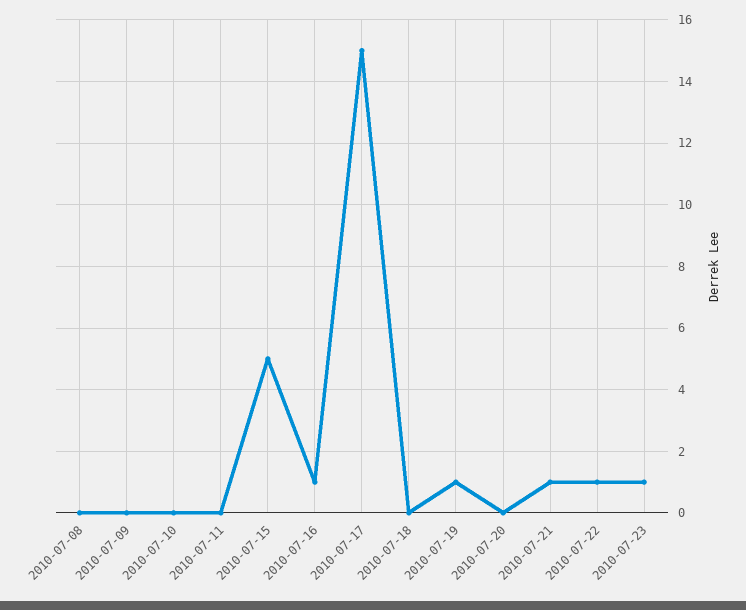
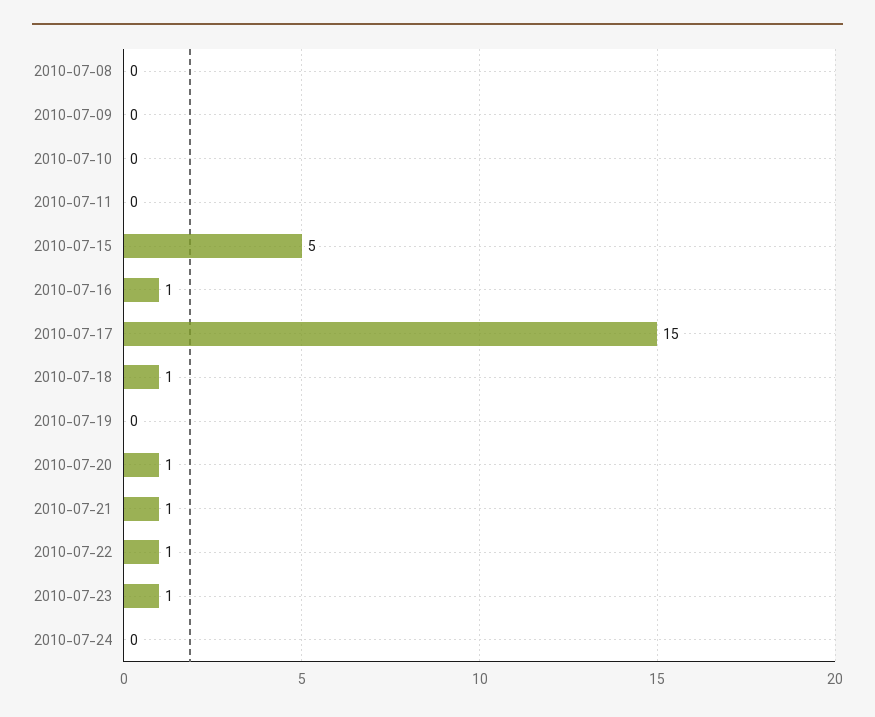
2010-07-18: 0 -> 1
2010-07-19: 1 -> 0
2010-07-20: 0 -> 1
2010-07-24: none -> 0

